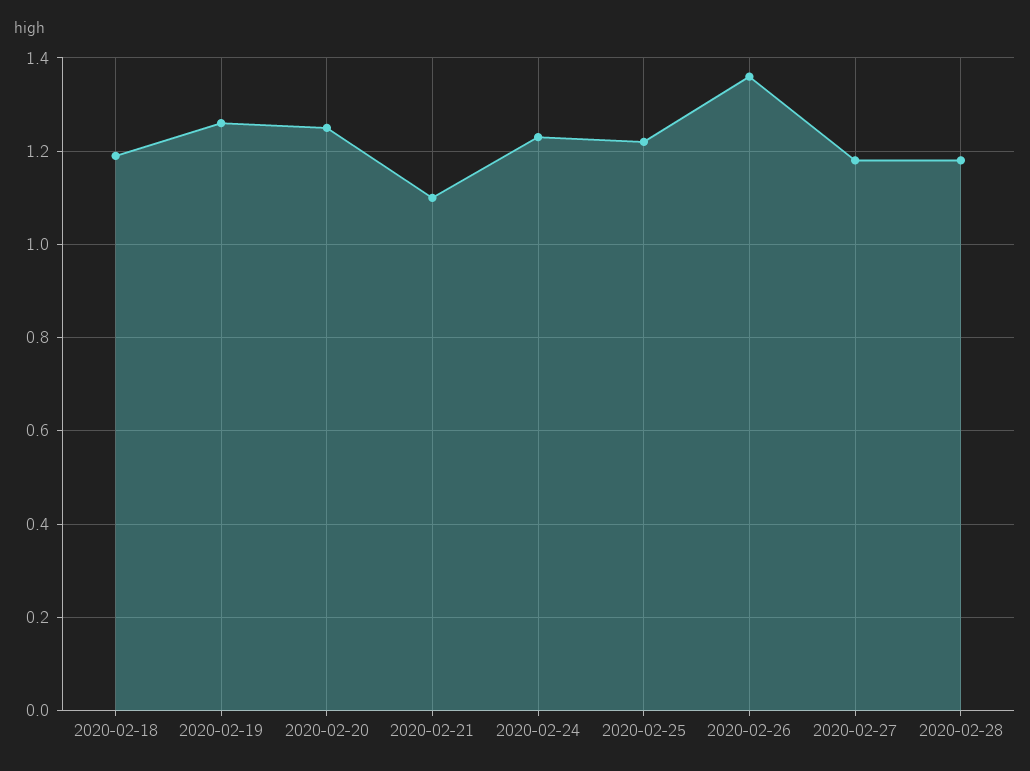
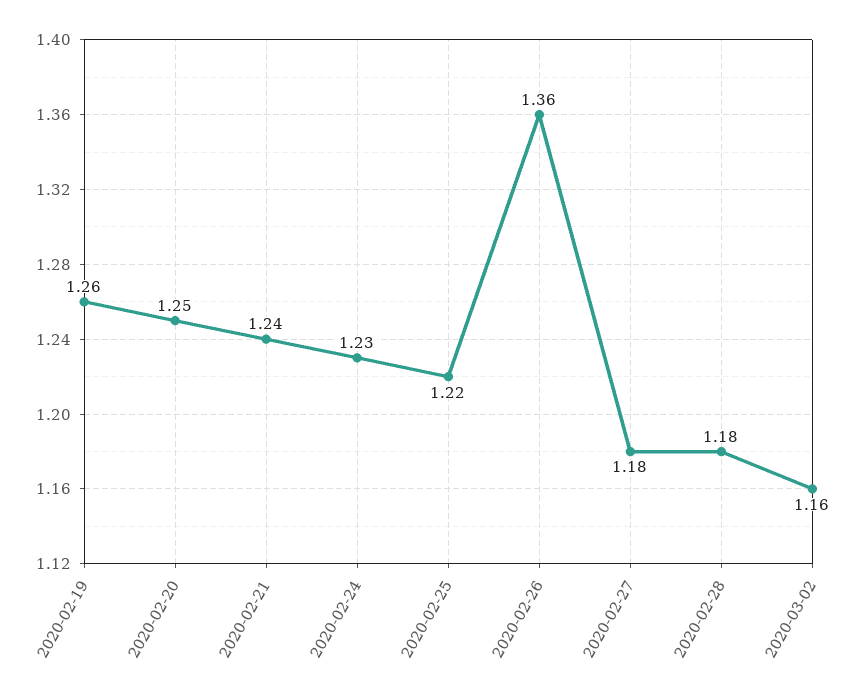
2020-02-18: 1.2 -> none
2020-02-21: 1.1 -> 1.24
2020-03-02: none -> 1.16

